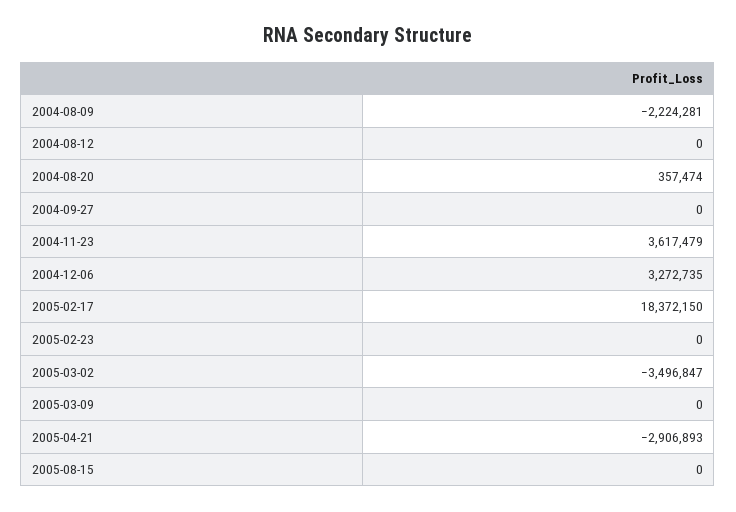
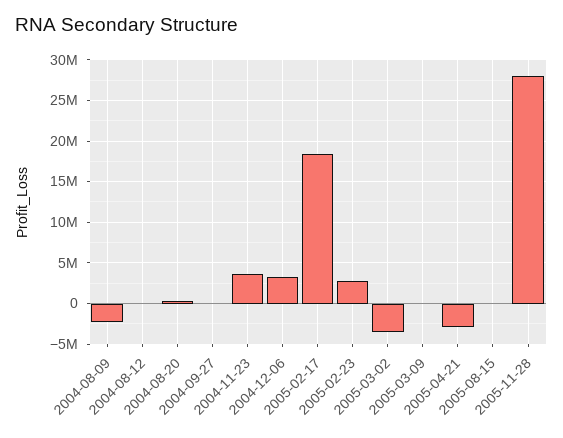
2005-02-23: 0 -> 3000000
2005-11-28: none -> 28000000

